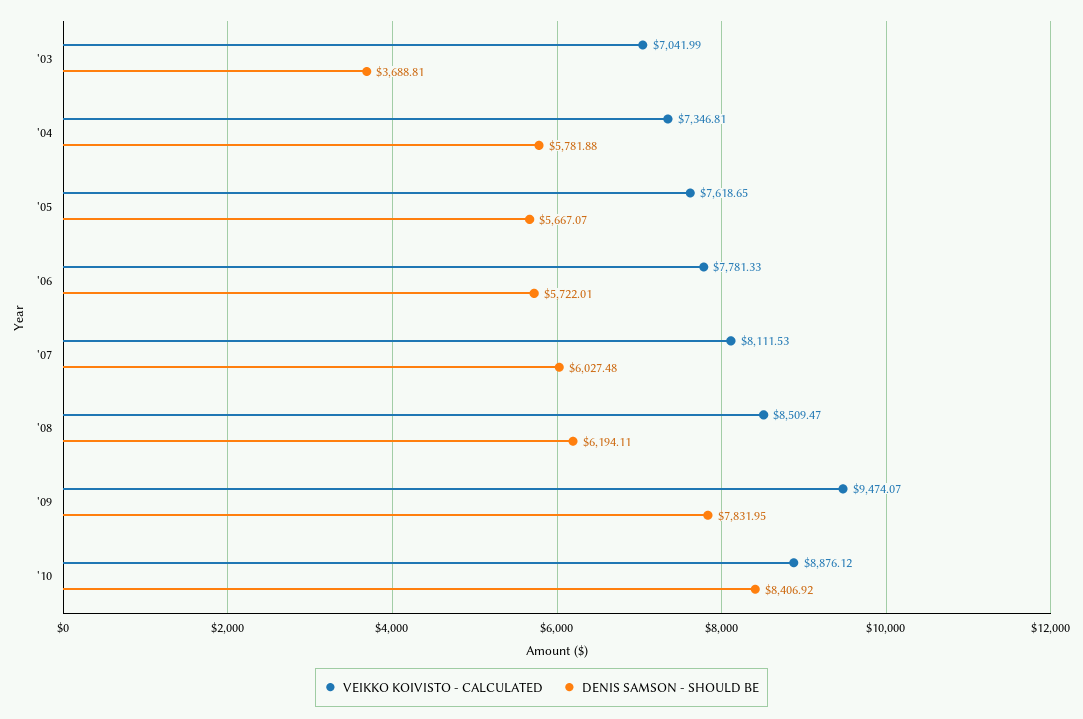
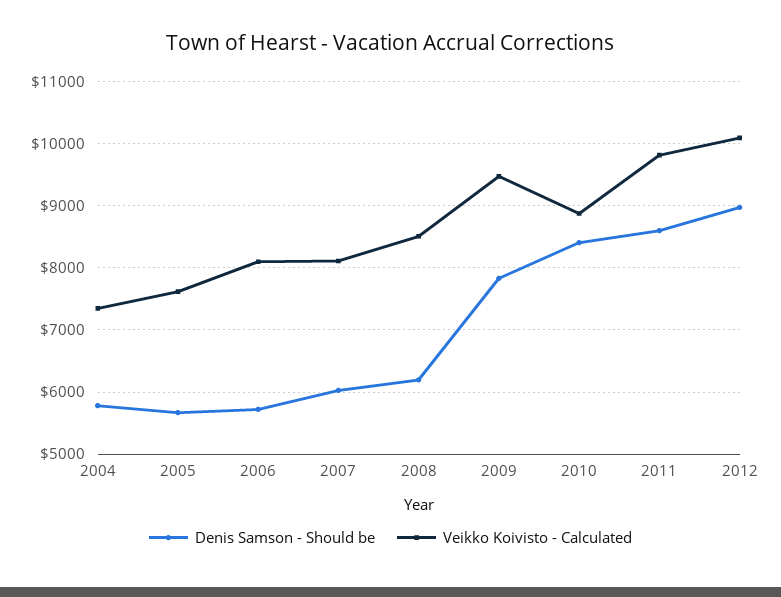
VEIKKO KOIVISTO - CALCULATED, '03: 7041.99 -> none
DENIS SAMSON - SHOULD BE, '03: 3688.81 -> none
VEIKKO KOIVISTO - CALCULATED, '06: 7781.33 -> 8100
DENIS SAMSON - SHOULD BE, 2011: none -> 8600
VEIKKO KOIVISTO - CALCULATED, 2011: none -> 9800
DENIS SAMSON - SHOULD BE, 2012: none -> 9000
VEIKKO KOIVISTO - CALCULATED, 2012: none -> 10100

